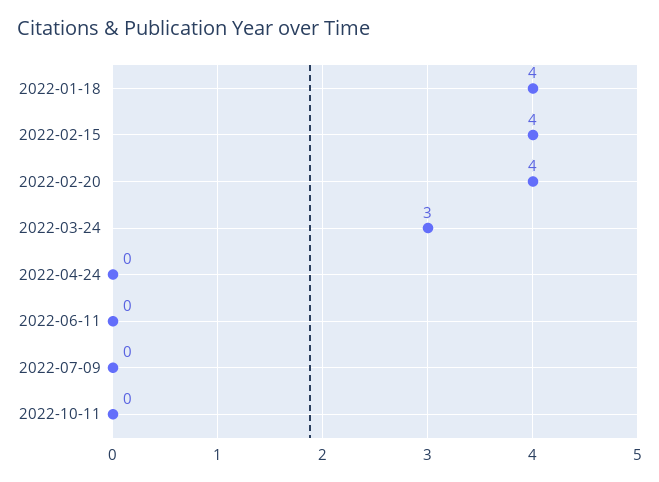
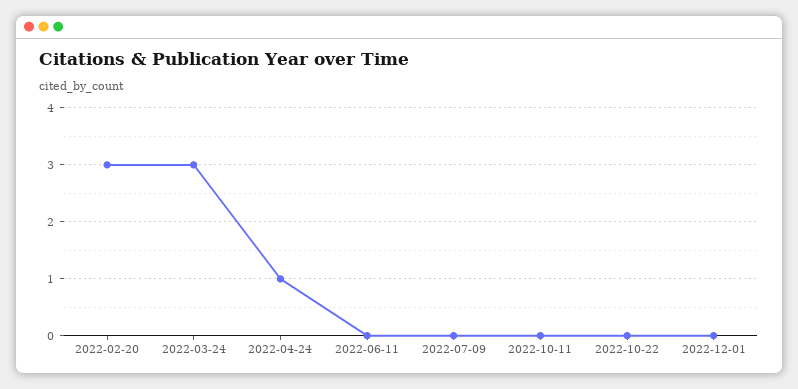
2022-01-18: 4 -> none
2022-02-15: 4 -> none
2022-02-20: 4 -> 3
2022-04-24: 0 -> 1
2022-10-22: none -> 0
2022-12-01: none -> 0

